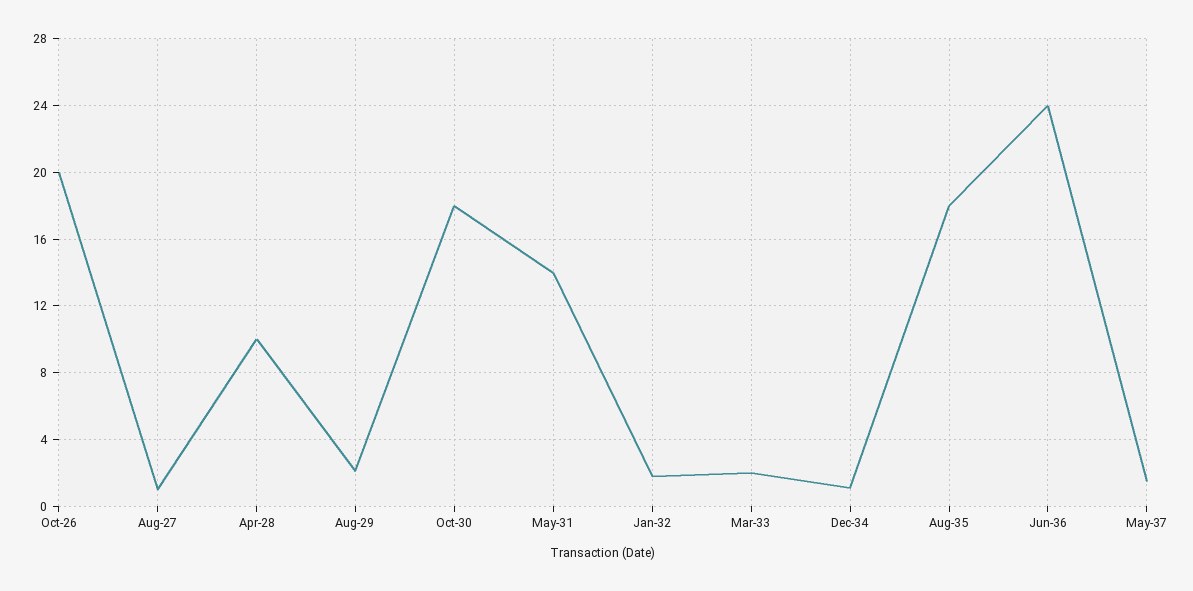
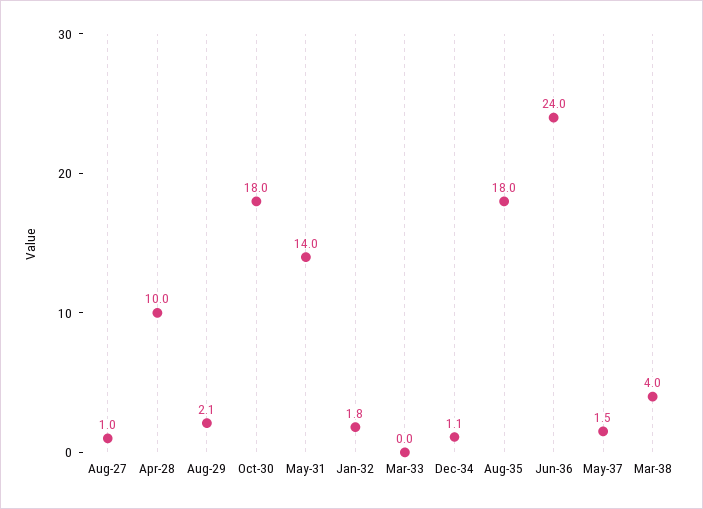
Oct-26: 20 -> none
Mar-33: 2 -> 0
Mar-38: none -> 4

